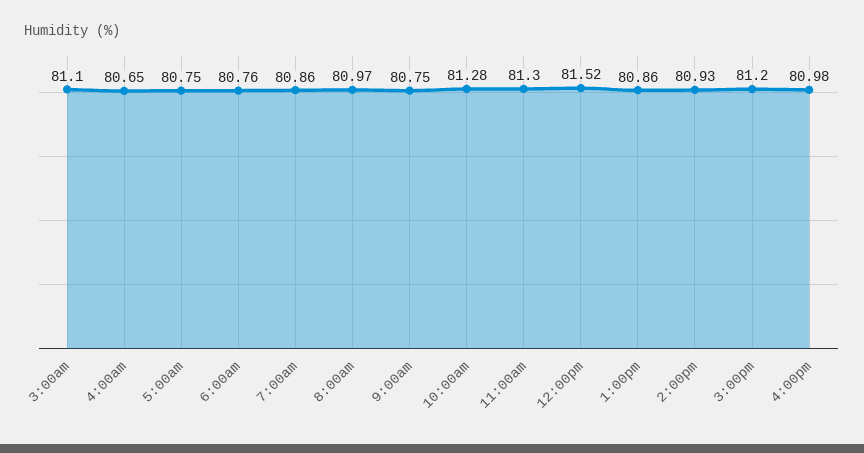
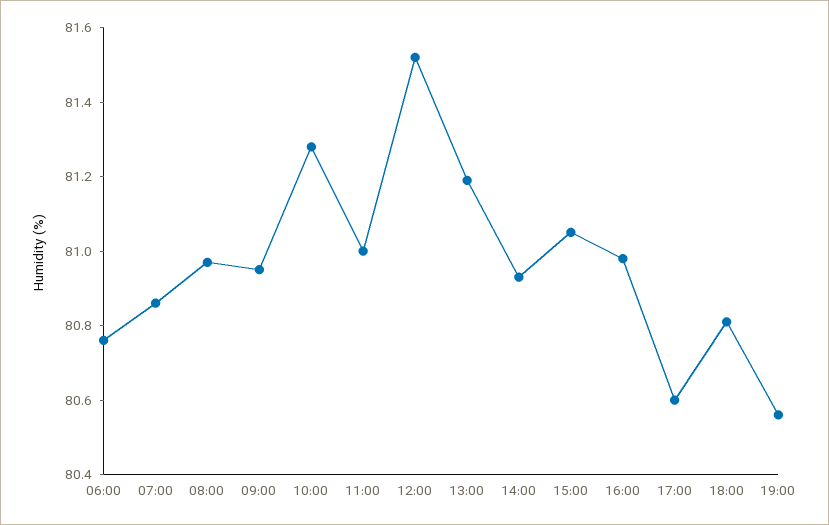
3:00am: 81.1 -> none
4:00am: 80.65 -> none
5:00am: 80.75 -> none
9:00am: 80.75 -> 80.95
11:00am: 81.3 -> 81
1:00pm: 80.86 -> 81.2
3:00pm: 81.2 -> 81.05
17:00: none -> 80.6
18:00: none -> 80.8
19:00: none -> 80.55

